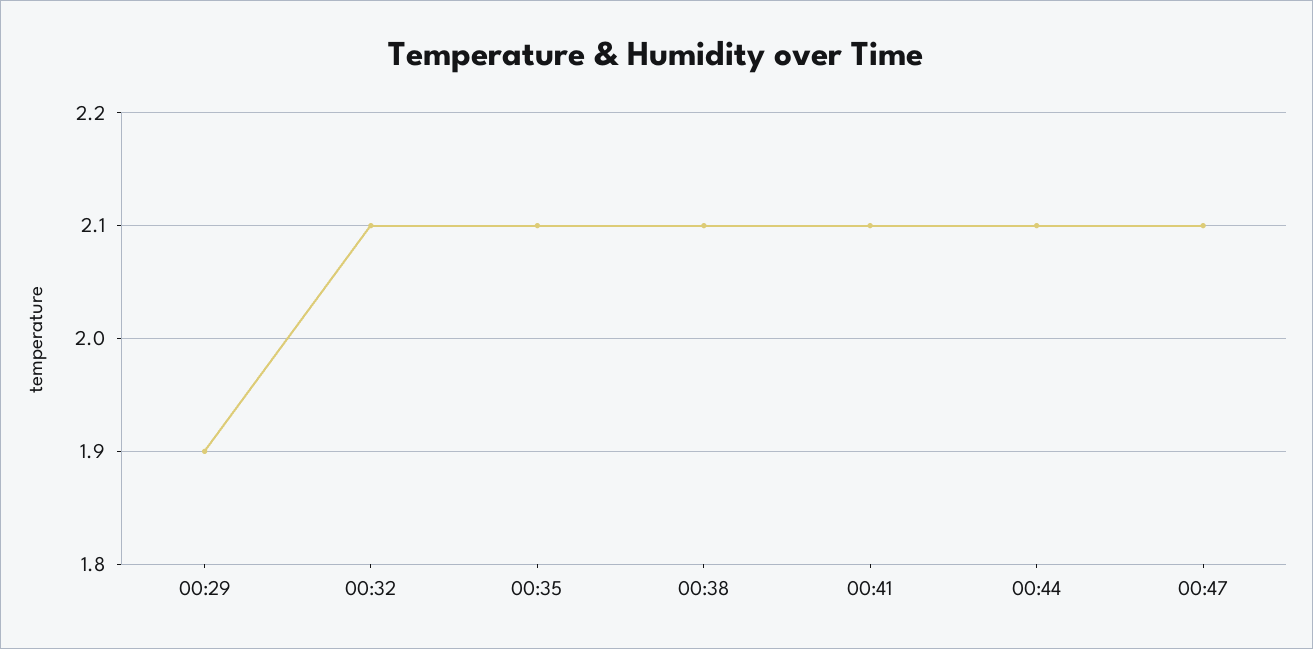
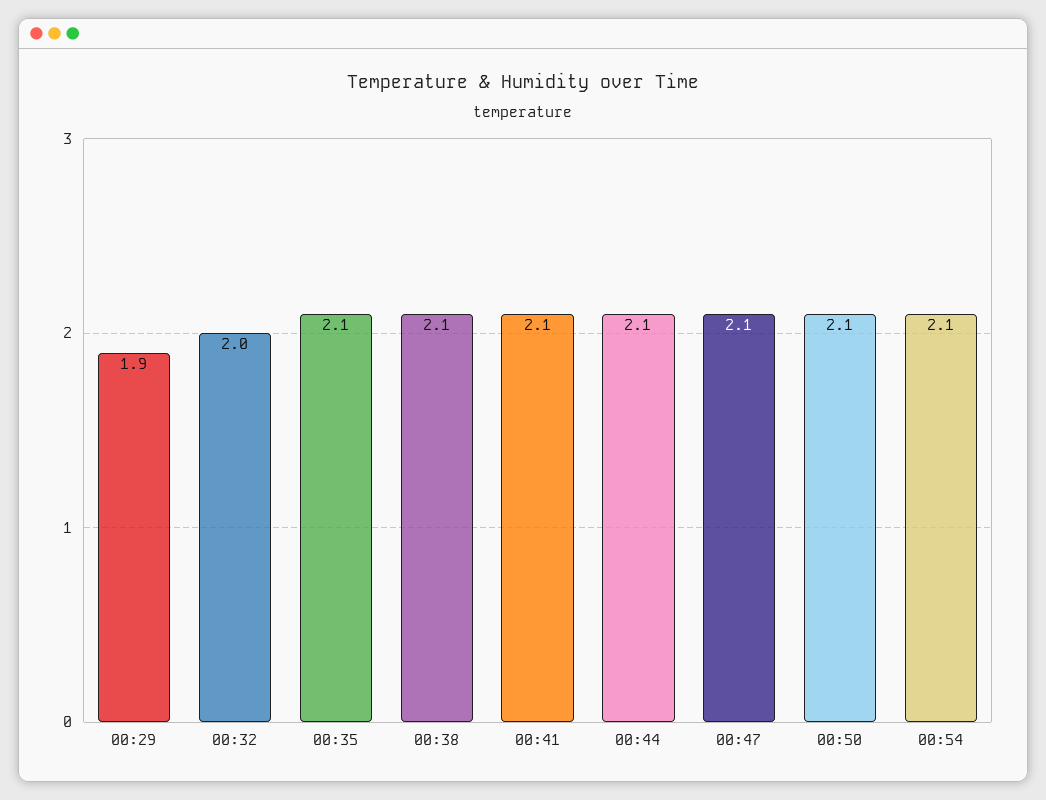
00:32: 2.1 -> 2
00:50: none -> 2.1
00:54: none -> 2.1

